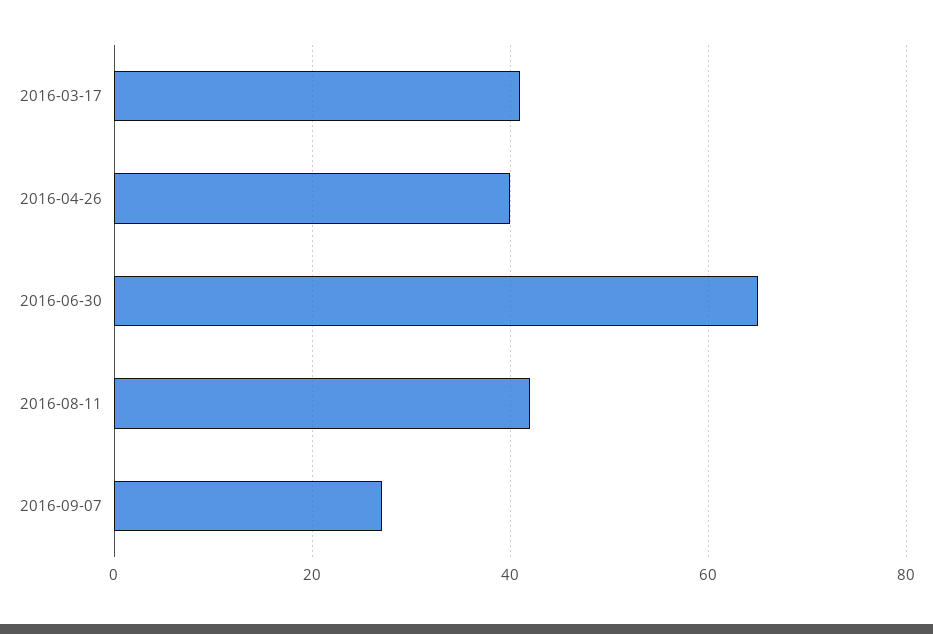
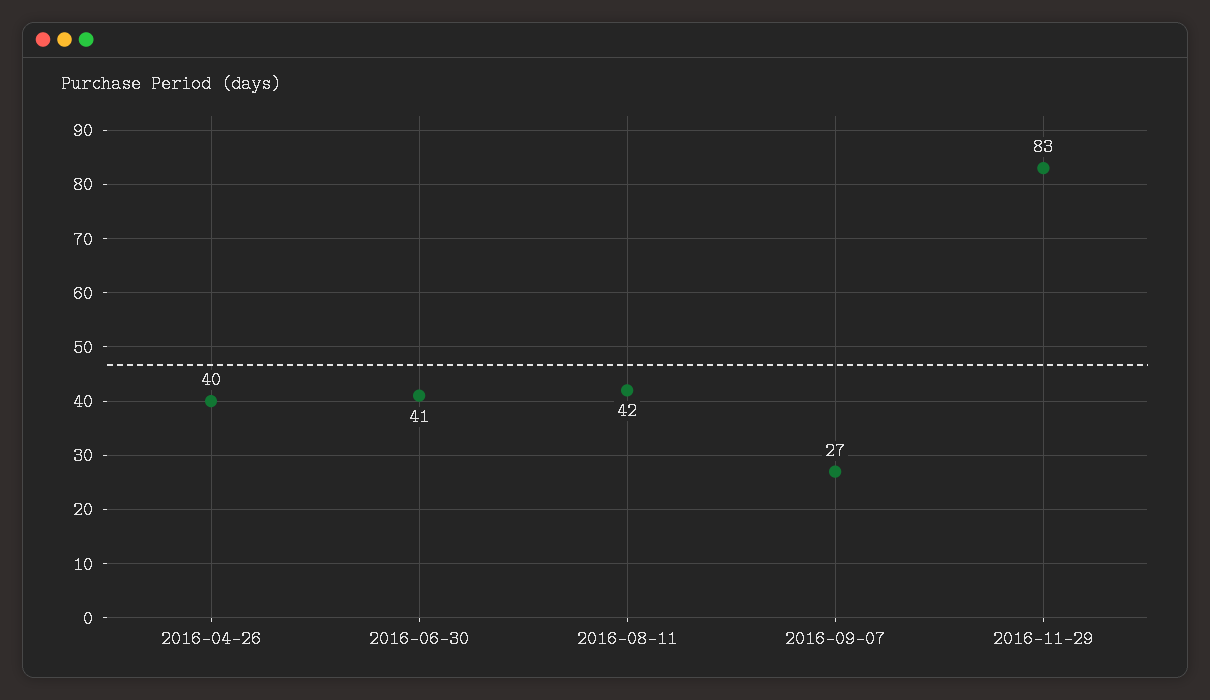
2016-03-17: 40 -> none
2016-06-30: 65 -> 41
2016-11-29: none -> 83

